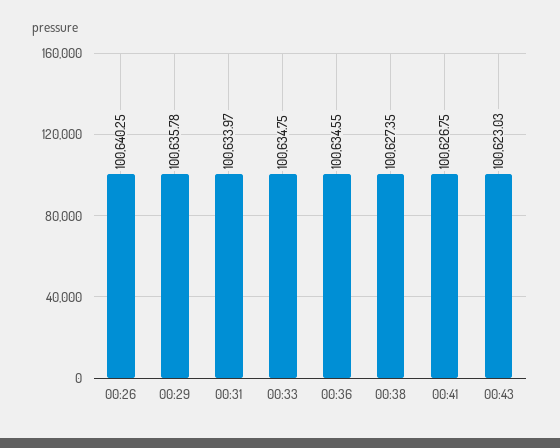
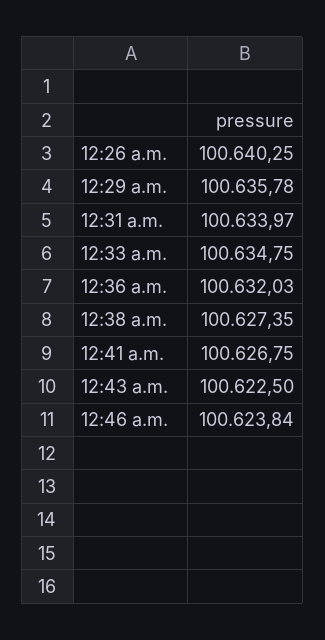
00:36: 100634.55 -> 100632.03
00:43: 100623.03 -> 100622.5
12:46 a.m.: none -> 100623.84

